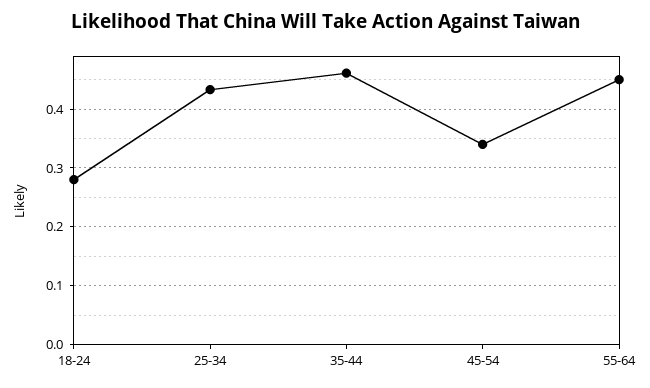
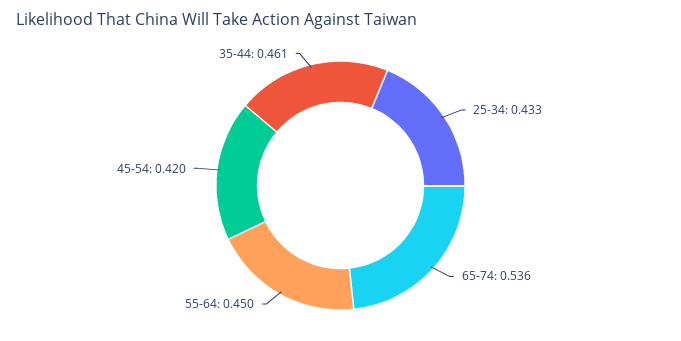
18-24: 0.28 -> none
45-54: 0.34 -> 0.42
65-74: none -> 0.536

